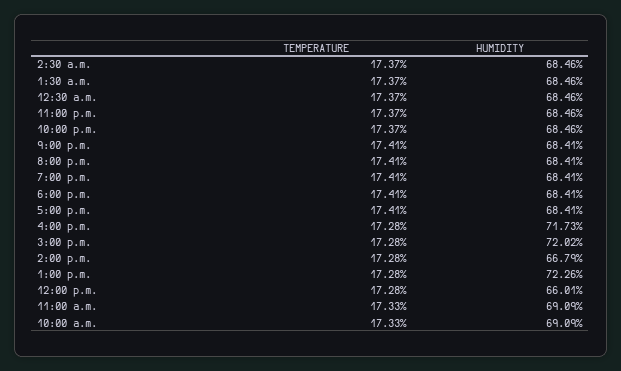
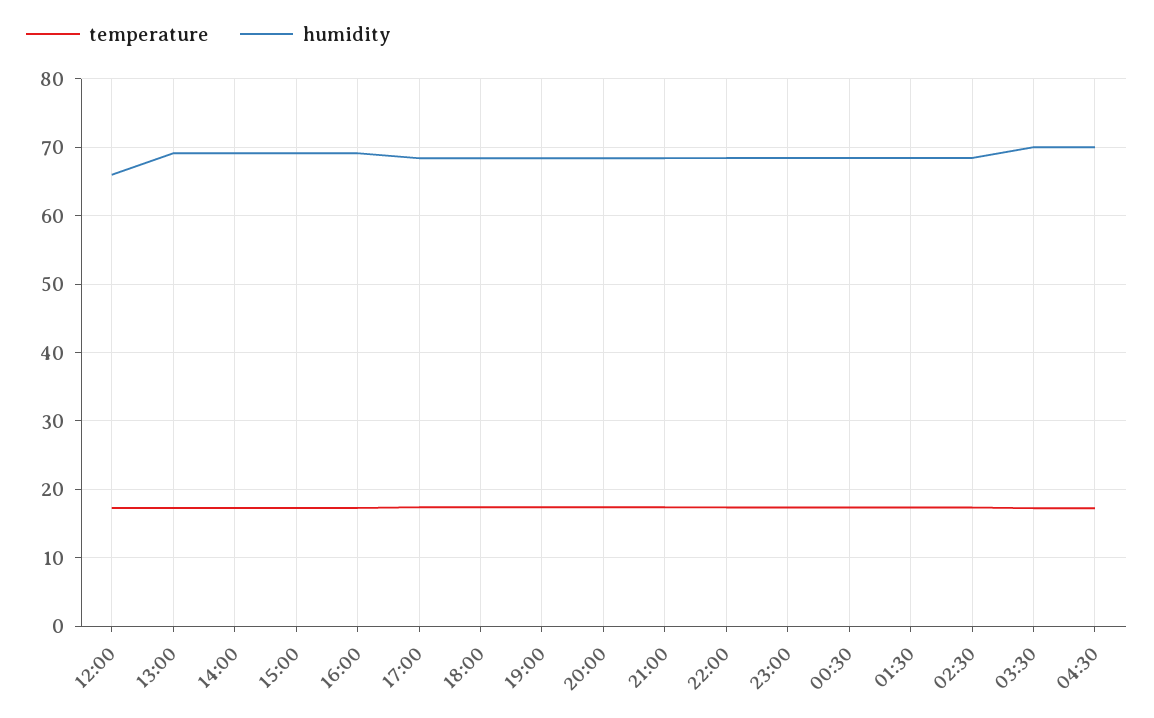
HUMIDITY, 4:00 p.m.: 71.73 -> 69
HUMIDITY, 3:00 p.m.: 72.02 -> 69
HUMIDITY, 2:00 p.m.: 66.79 -> 69
HUMIDITY, 1:00 p.m.: 72.26 -> 69
TEMPERATURE, 11:00 a.m.: 17.33 -> none
HUMIDITY, 11:00 a.m.: 69.09 -> none
TEMPERATURE, 10:00 a.m.: 17.33 -> none
HUMIDITY, 10:00 a.m.: 69.09 -> none
TEMPERATURE, 03:30: none -> 17
HUMIDITY, 03:30: none -> 70
TEMPERATURE, 04:30: none -> 17
HUMIDITY, 04:30: none -> 70

